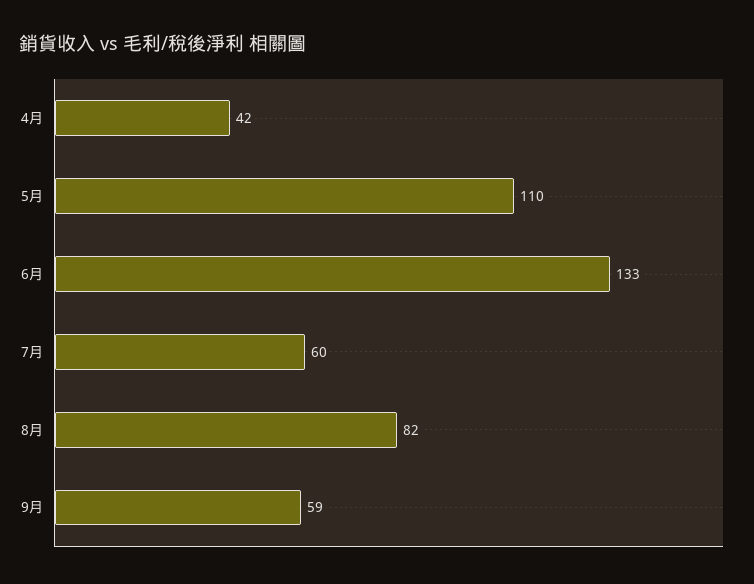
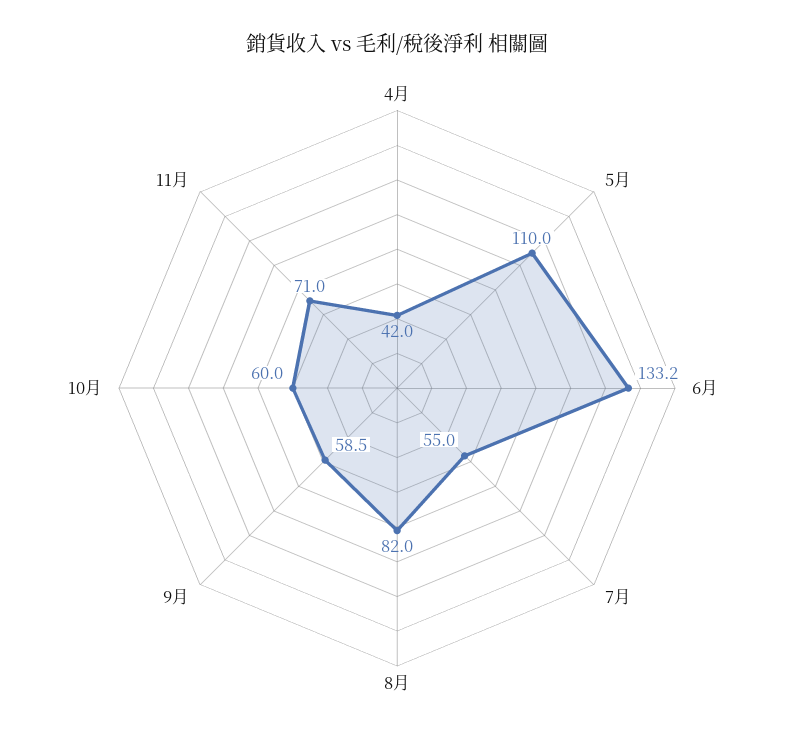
7月: 60 -> 55
10月: none -> 60
11月: none -> 71

